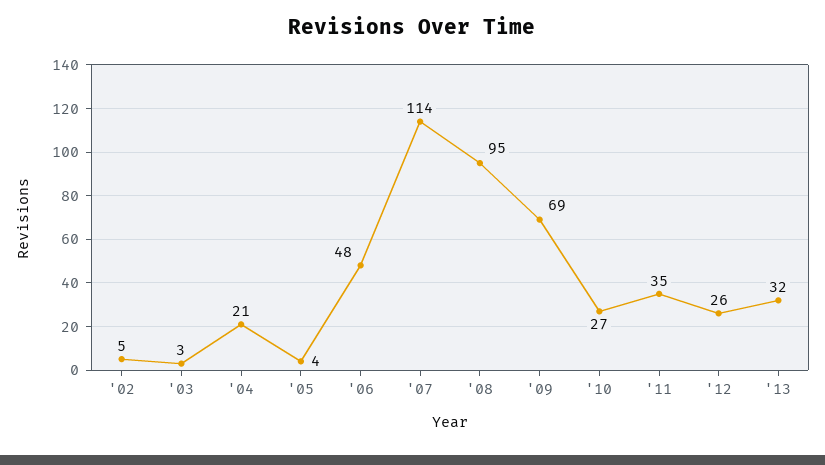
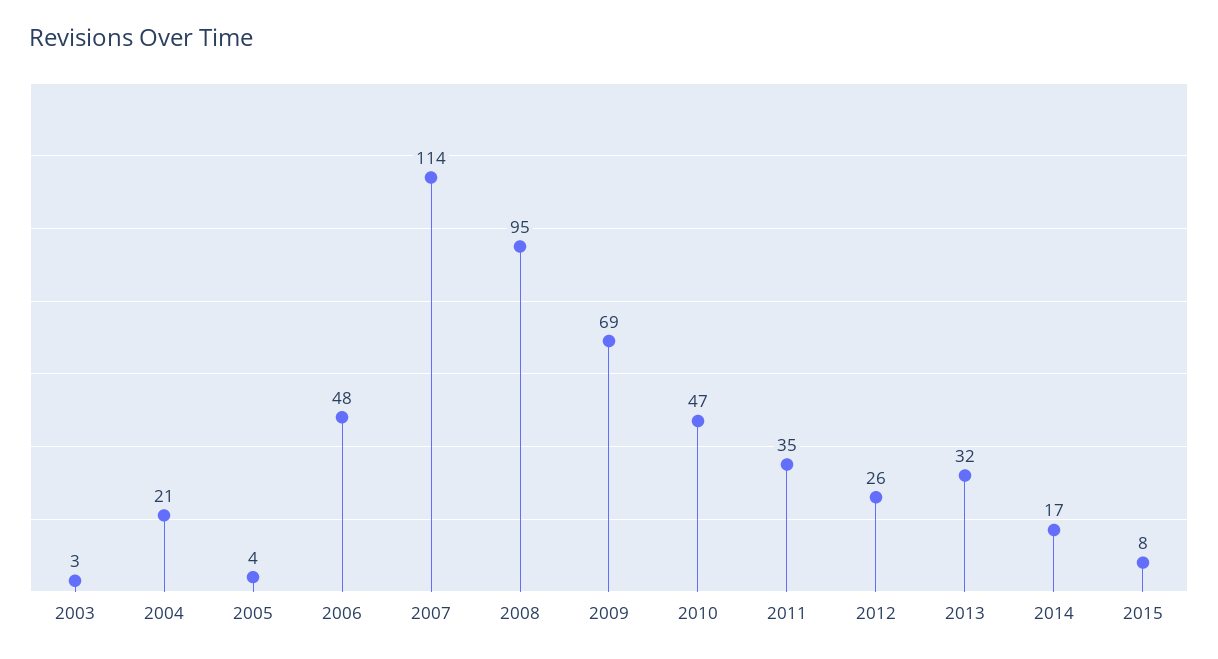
'02: 5 -> none
'10: 27 -> 47
2014: none -> 17
2015: none -> 8

